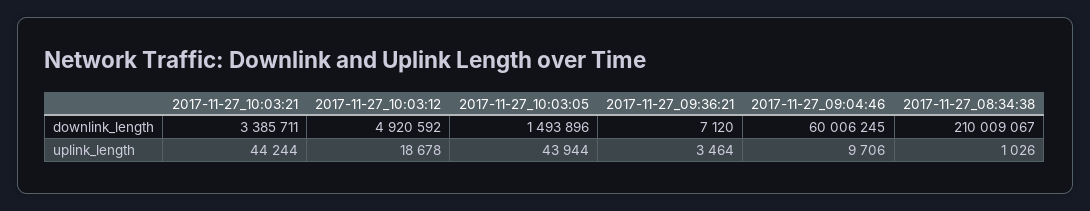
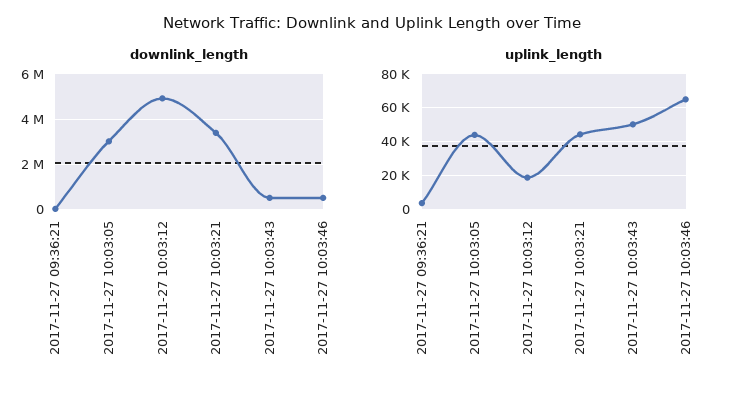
downlink_length, 2017-11-27_10:03:05: 1493896 -> 3000000
downlink_length, 2017-11-27_09:04:46: 60006245 -> none
downlink_length, 2017-11-27_08:34:38: 210009067 -> none
uplink_length, 2017-11-27_09:04:46: 9706 -> none
uplink_length, 2017-11-27_08:34:38: 1026 -> none
downlink_length, 2017-11-27 10:03:43: none -> 500000
downlink_length, 2017-11-27 10:03:46: none -> 500000
uplink_length, 2017-11-27 10:03:43: none -> 50000
uplink_length, 2017-11-27 10:03:46: none -> 65000

